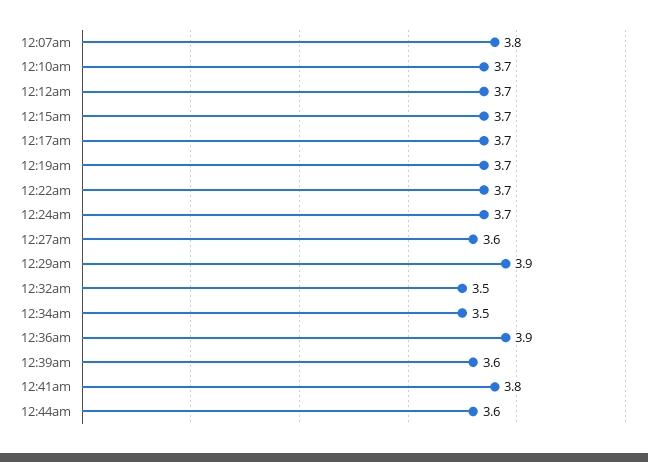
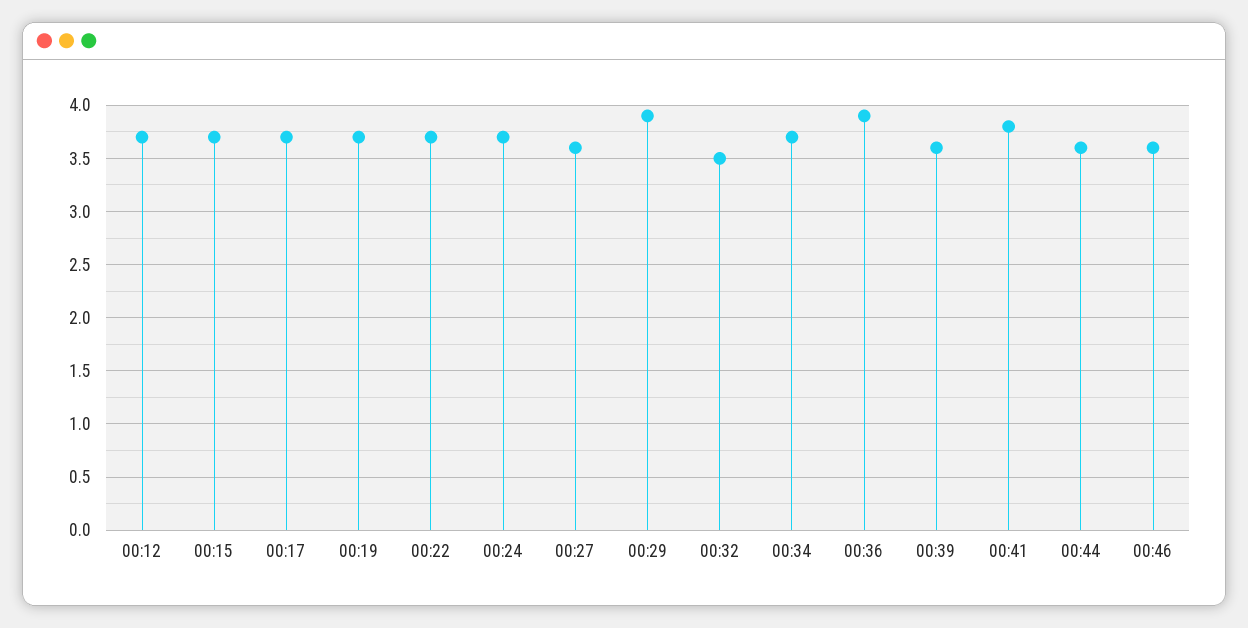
12:07am: 3.8 -> none
12:10am: 3.7 -> none
12:34am: 3.5 -> 3.7
00:46: none -> 3.6

